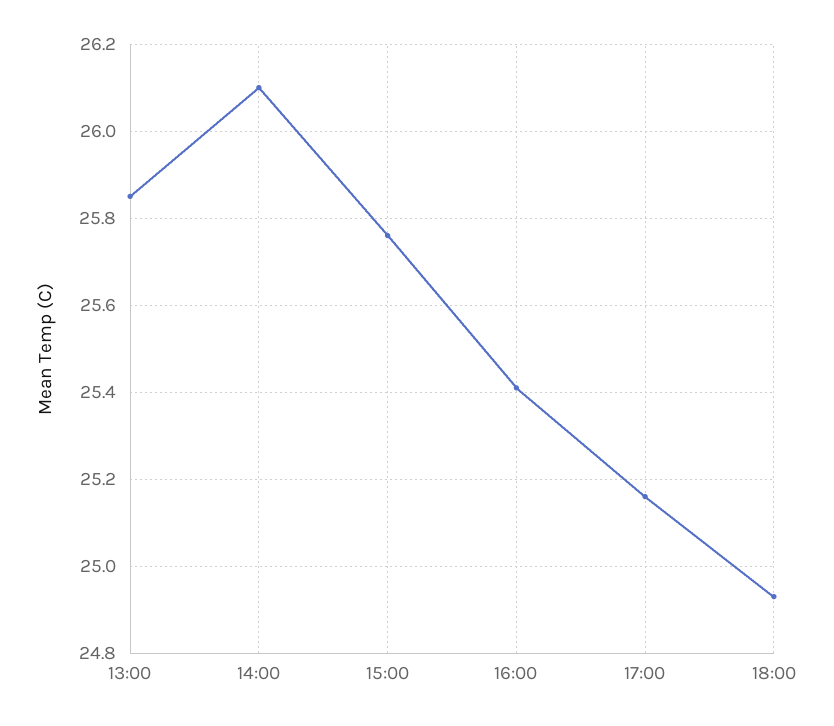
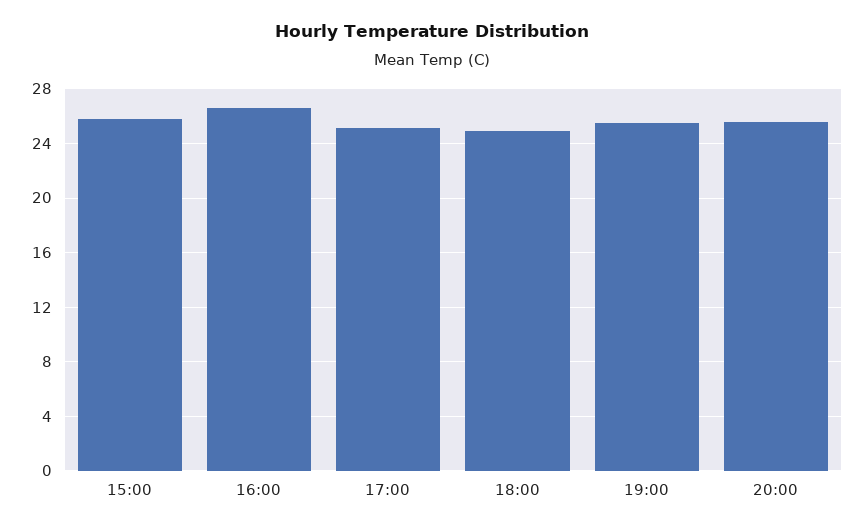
13:00: 25.85 -> none
14:00: 26.1 -> none
16:00: 25.4 -> 26.5
19:00: none -> 25.5
20:00: none -> 25.5

